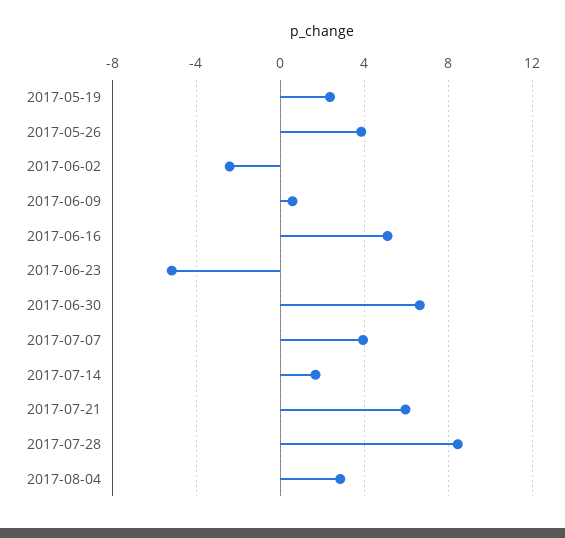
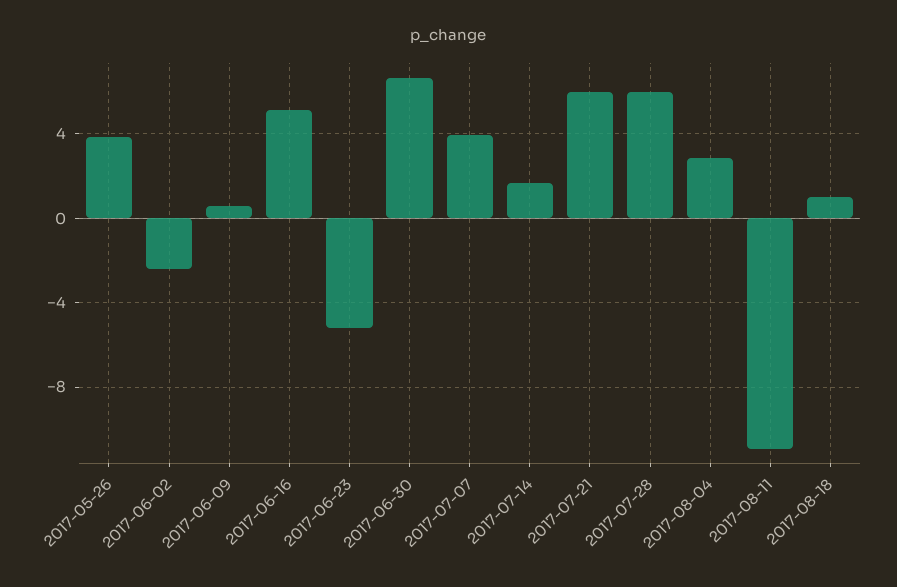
2017-05-19: 2.5 -> none
2017-07-28: 8.5 -> 6
2017-08-11: none -> -11
2017-08-18: none -> 1

